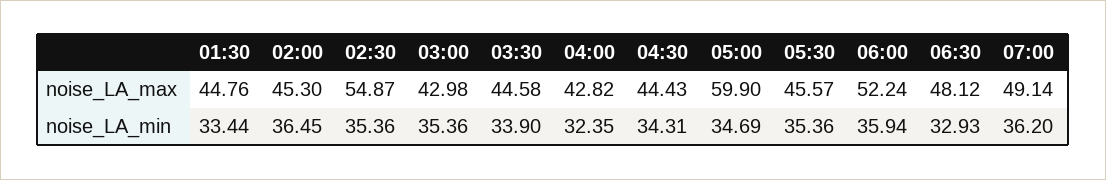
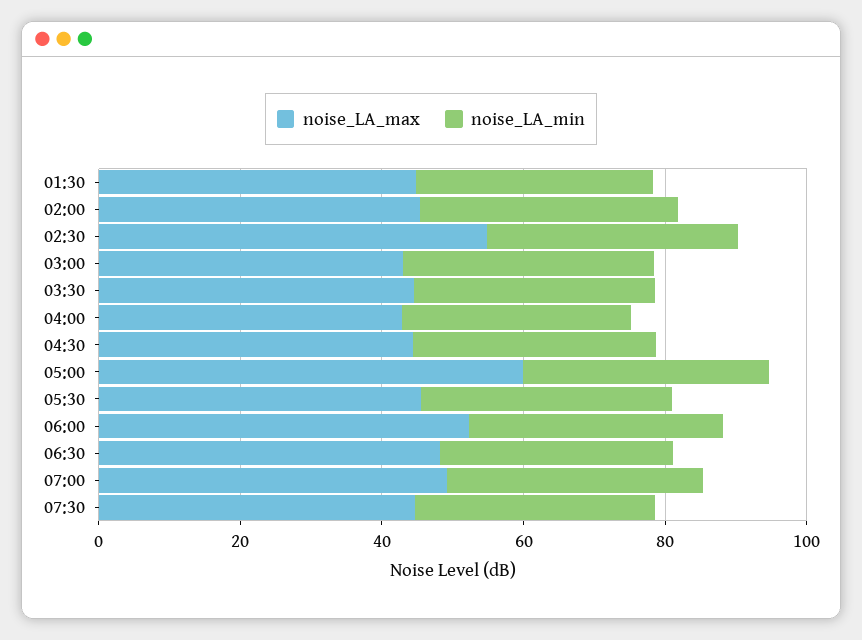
noise_LA_max, 07:30: none -> 45
noise_LA_min, 07:30: none -> 35

